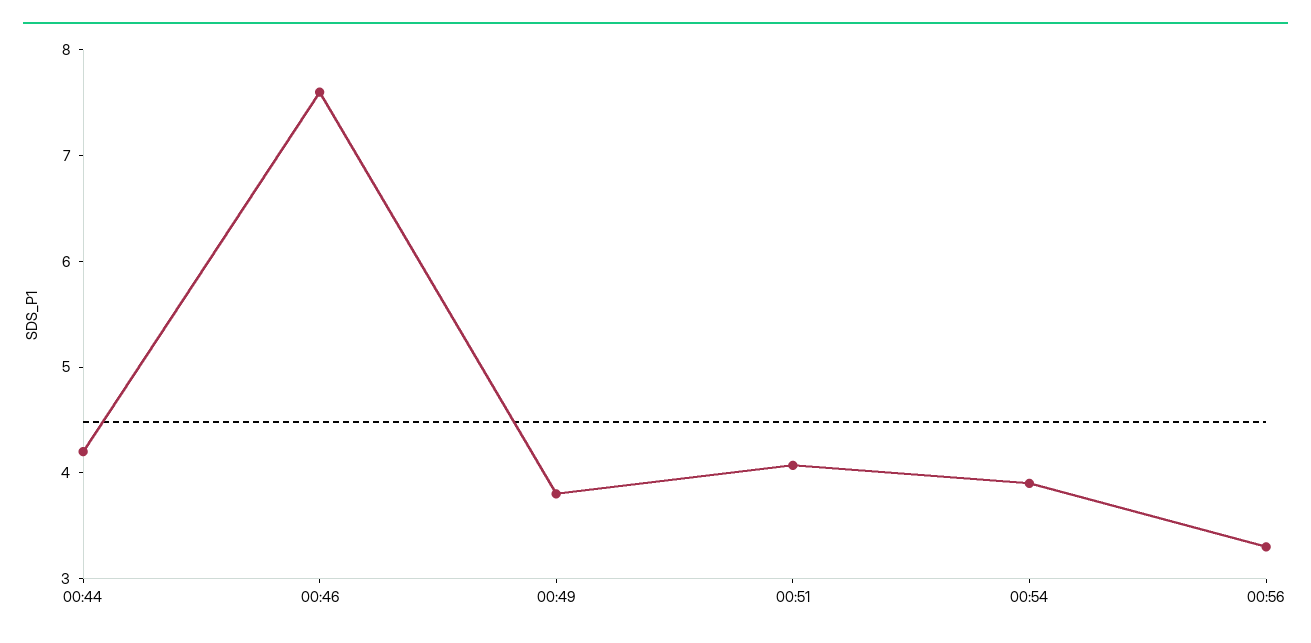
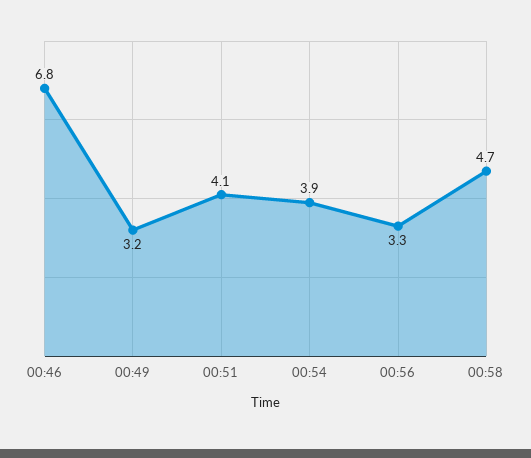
00:44: 4.2 -> none
00:46: 7.6 -> 6.8
00:49: 3.8 -> 3.2
00:58: none -> 4.7

